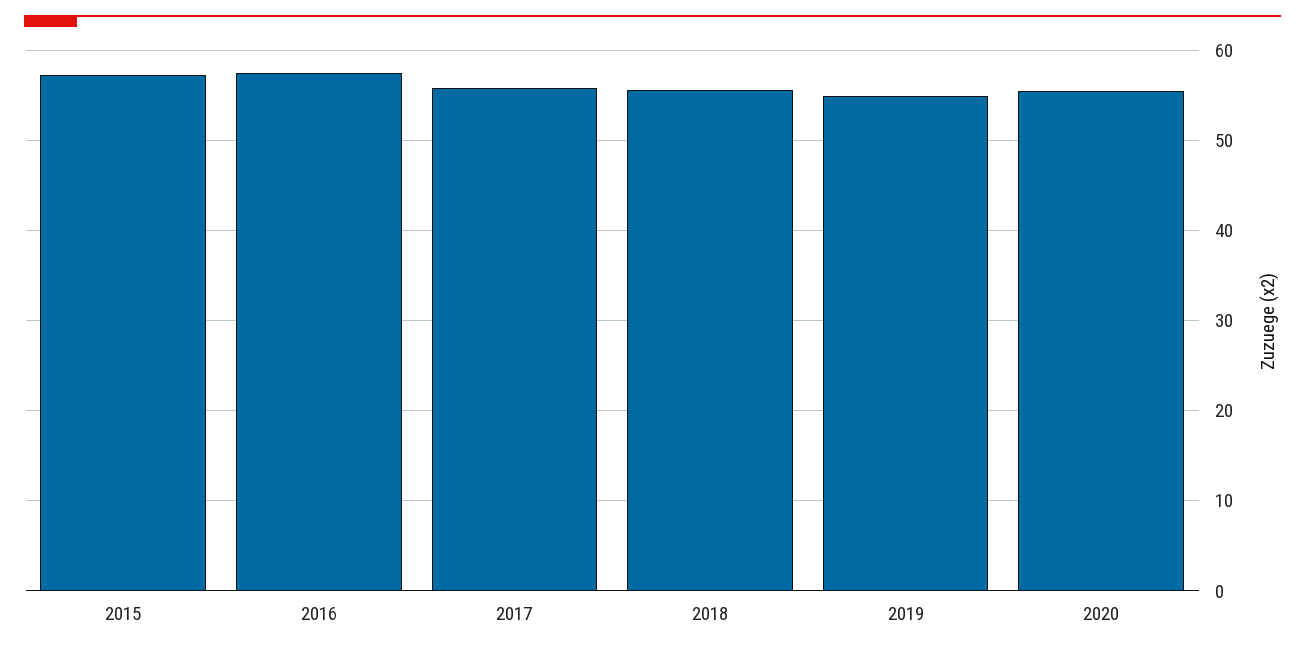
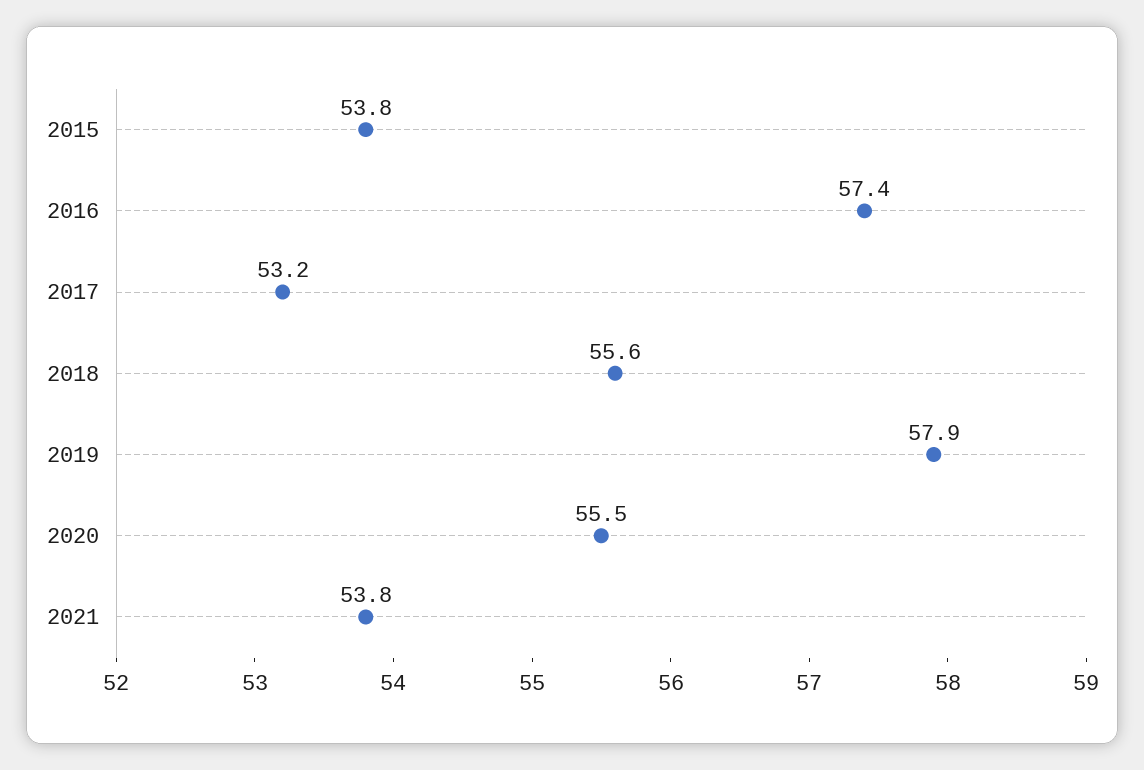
2015: 57 -> 53.8
2017: 56 -> 53.2
2019: 55 -> 57.9
2021: none -> 53.8

